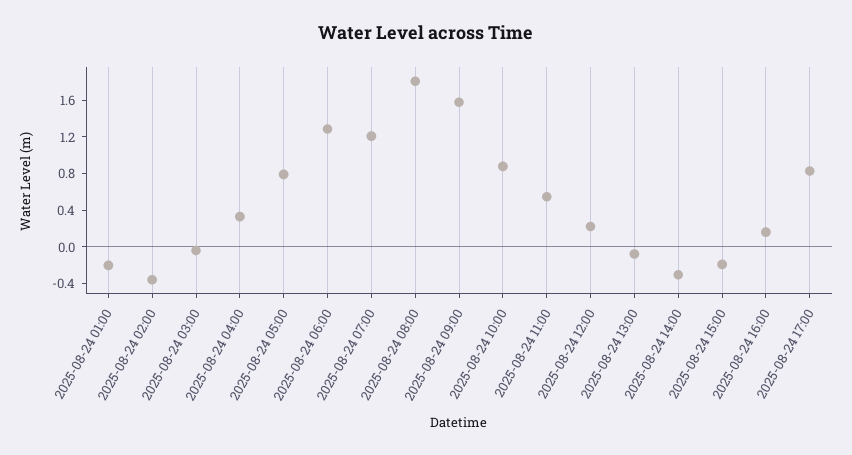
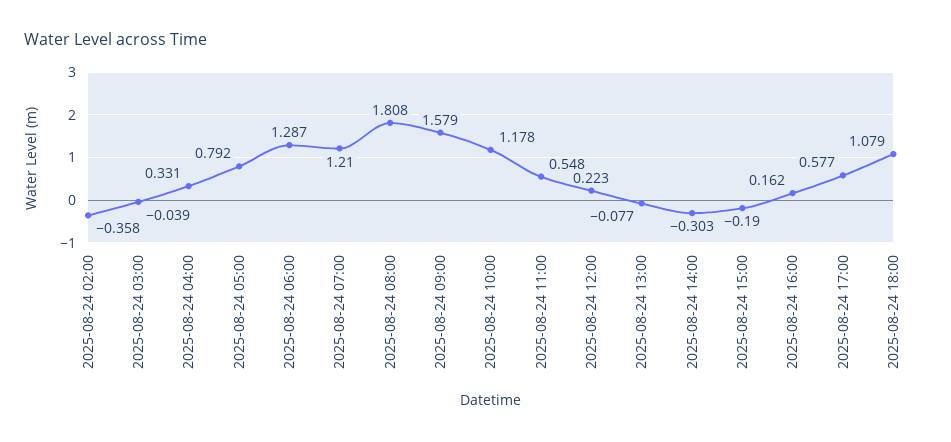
2025-08-24 01:00: -0.2 -> none
2025-08-24 10:00: 0.9 -> 1.178
2025-08-24 17:00: 0.8 -> 0.577
2025-08-24 18:00: none -> 1.079

